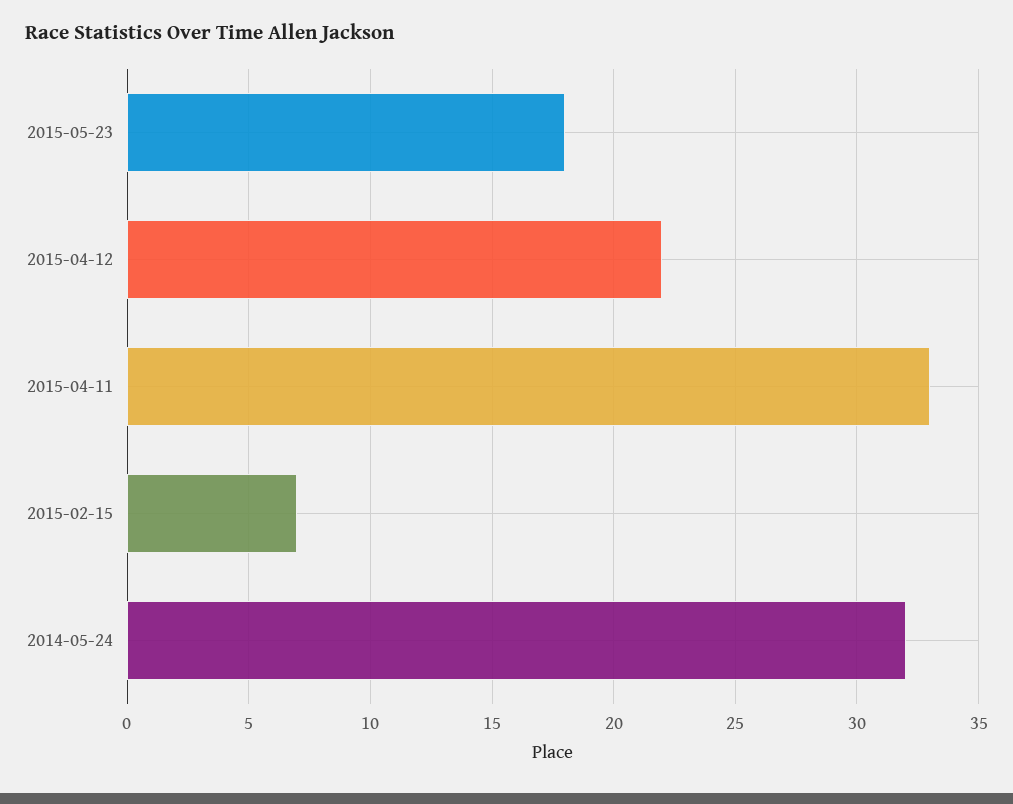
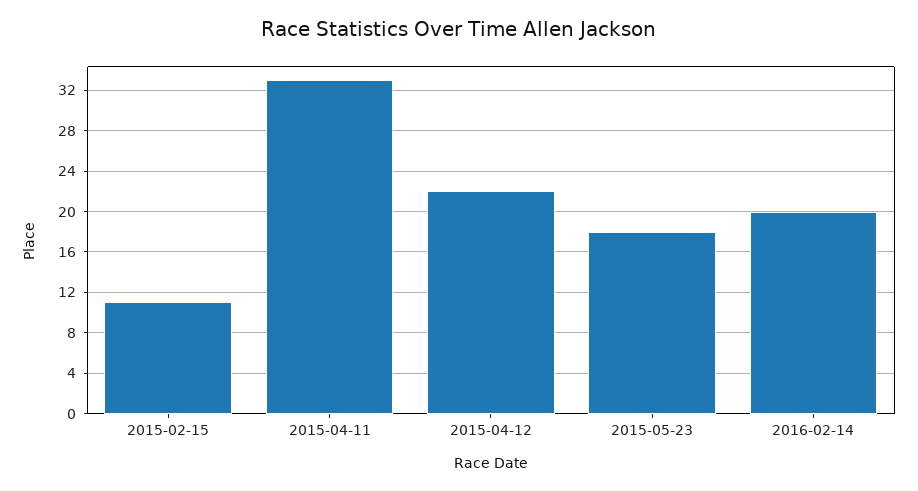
2015-02-15: 7 -> 11
2014-05-24: 32 -> none
2016-02-14: none -> 20

